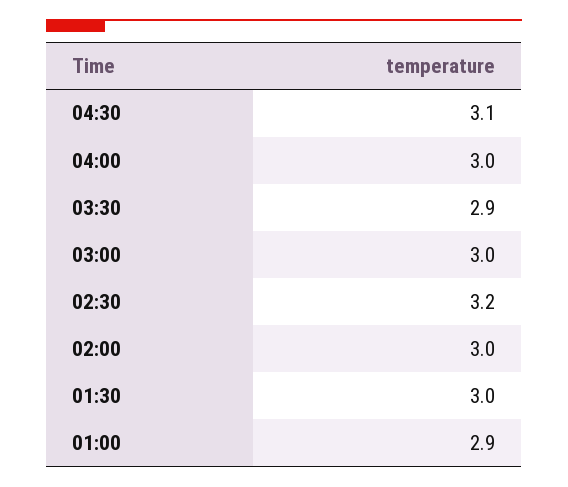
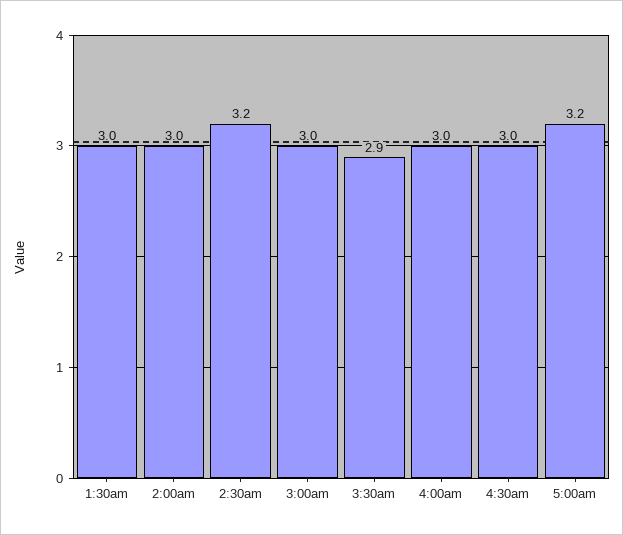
04:30: 3.1 -> 3
01:00: 2.9 -> none
5:00am: none -> 3.2

